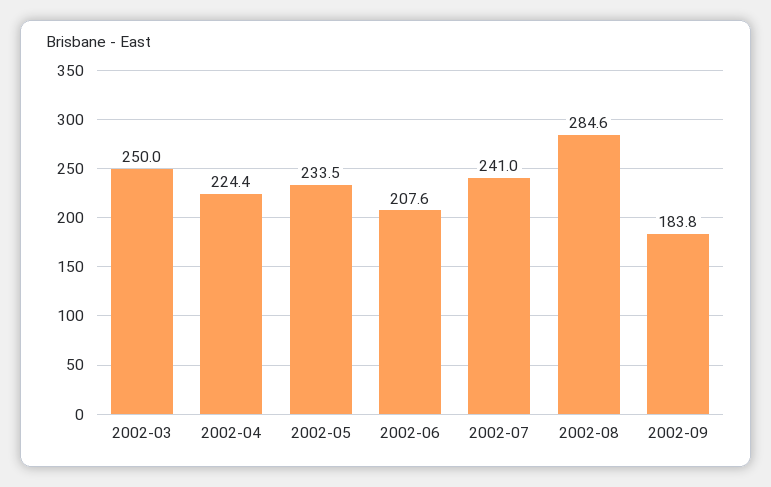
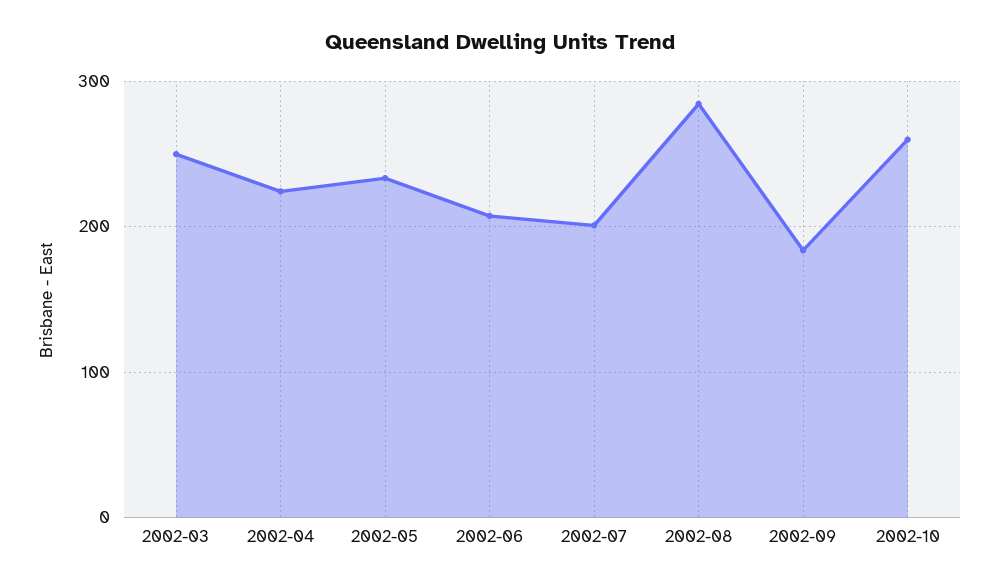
2002-07: 241 -> 200
2002-10: none -> 260

